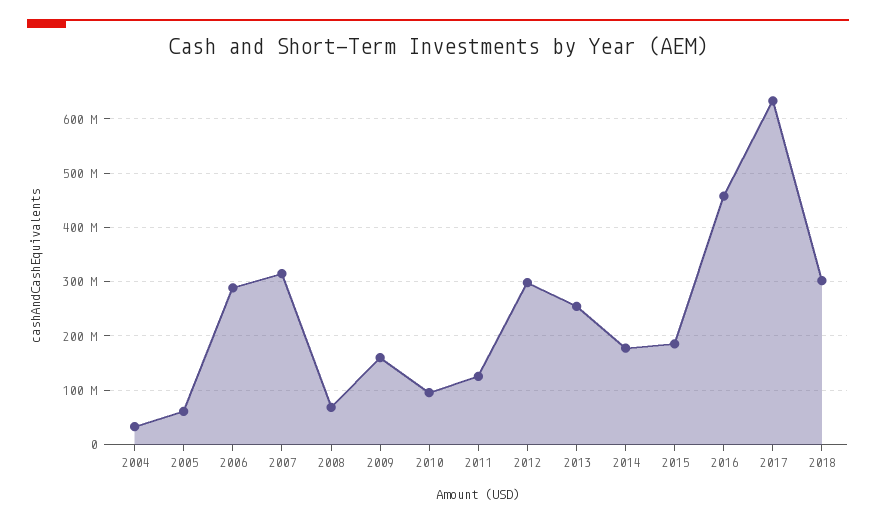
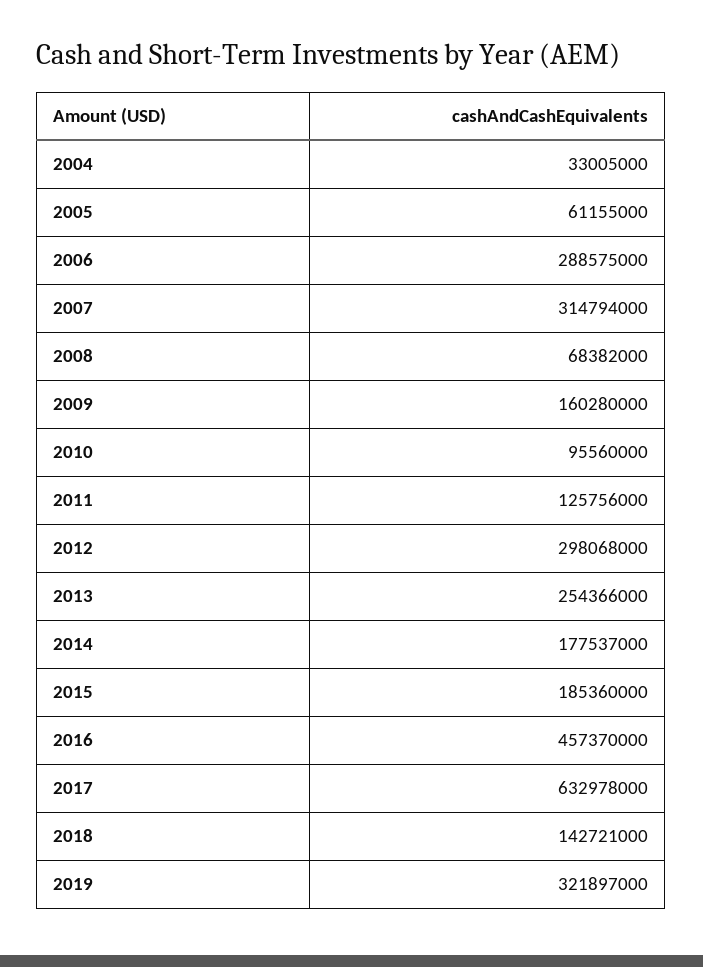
2018: 300000000 -> 142721000
2019: none -> 321897000

